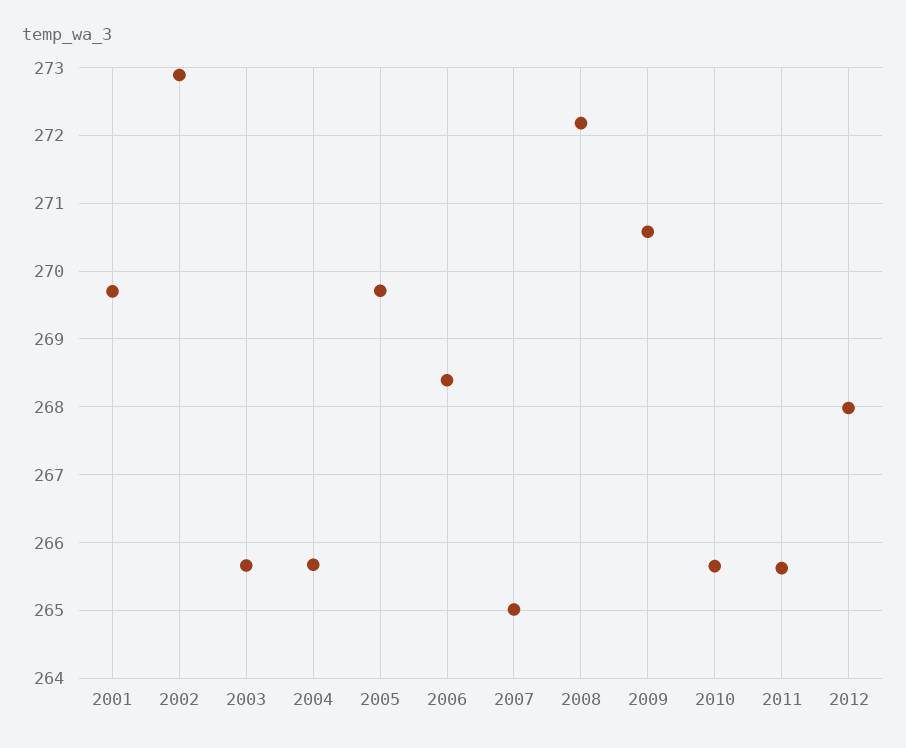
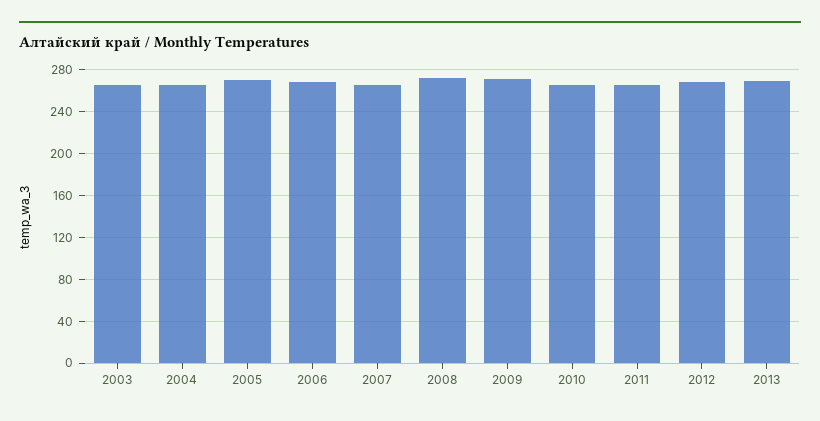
2001: 269.7 -> none
2002: 272.9 -> none
2013: none -> 270

